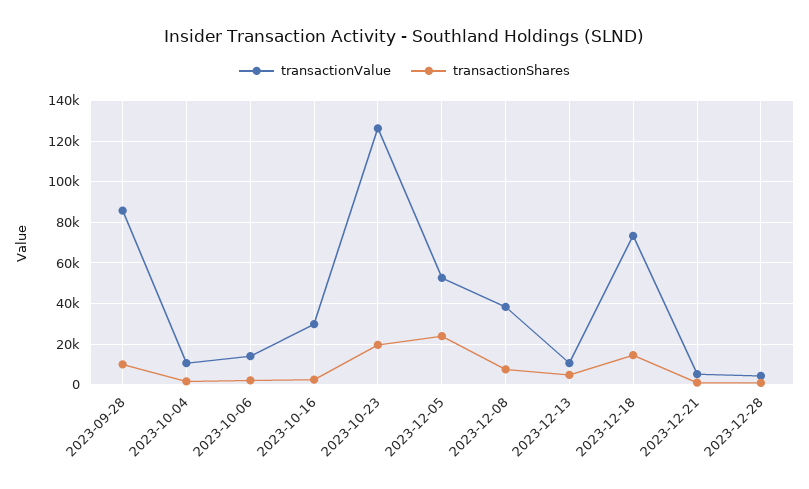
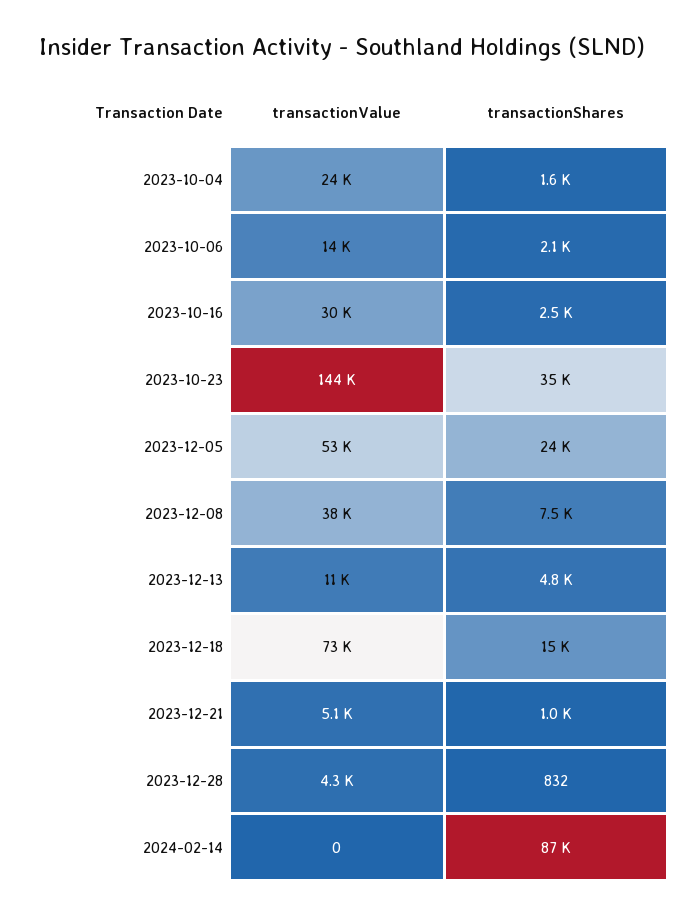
transactionValue, 2023-09-28: 85000 -> none
transactionShares, 2023-09-28: 10000 -> none
transactionValue, 2023-10-04: 10000 -> 24000
transactionValue, 2023-10-23: 125000 -> 144000
transactionShares, 2023-10-23: 20000 -> 35000
transactionValue, 2024-02-14: none -> 0
transactionShares, 2024-02-14: none -> 87000

